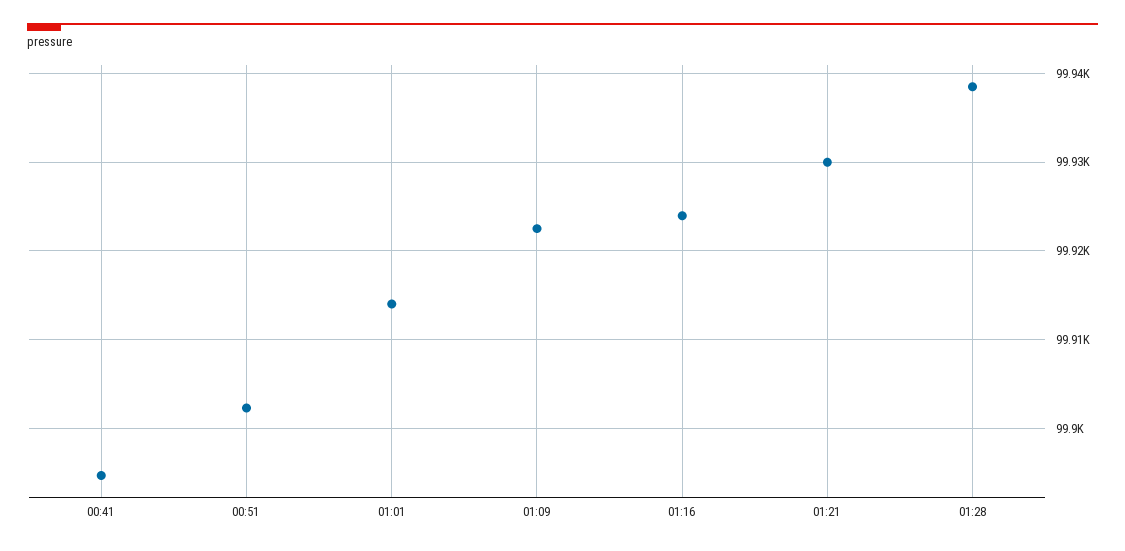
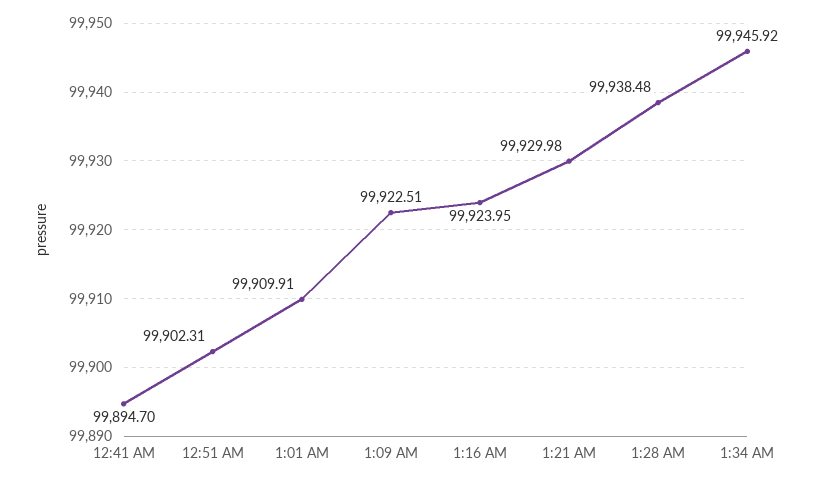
01:01: 99914 -> 99909.91
1:34 AM: none -> 99945.92

